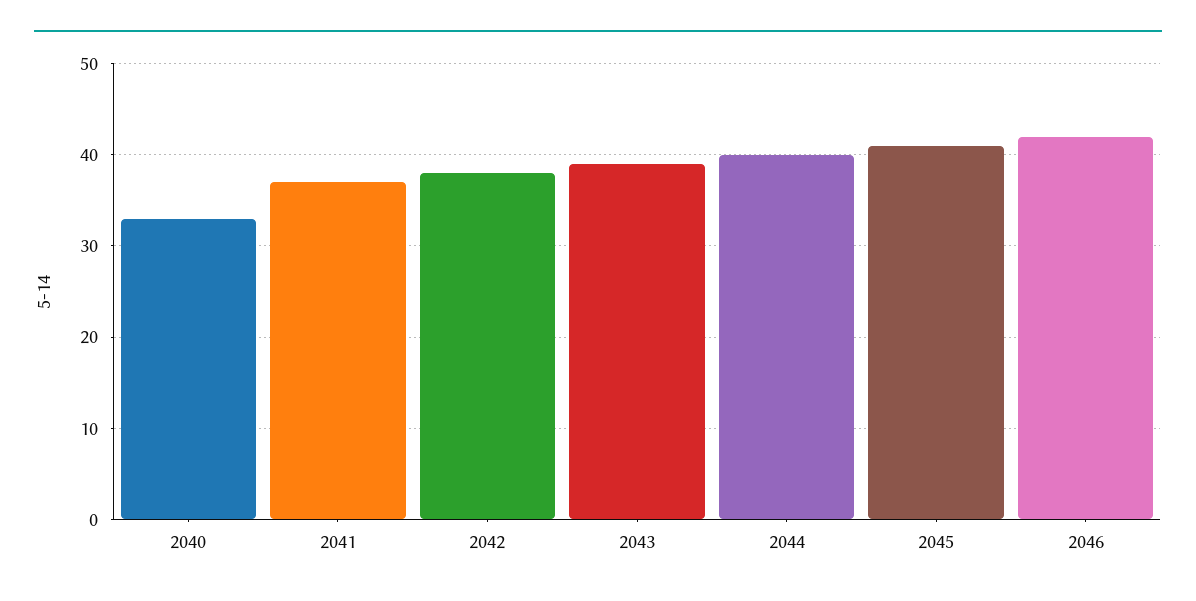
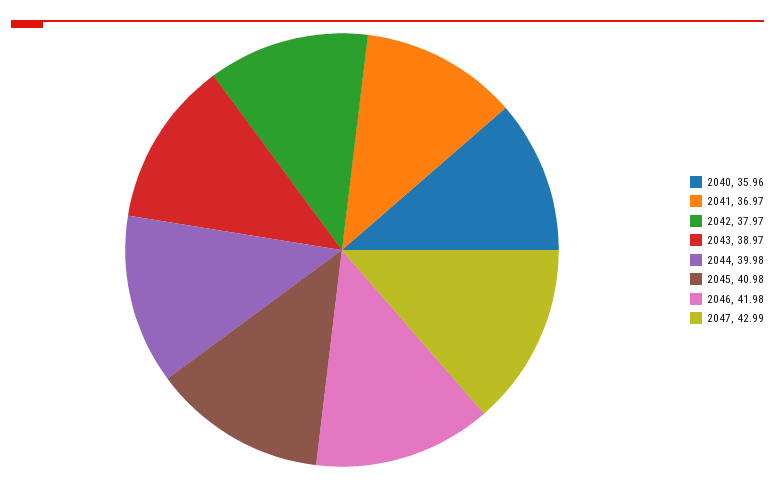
2040: 33 -> 35.96
2047: none -> 42.99

